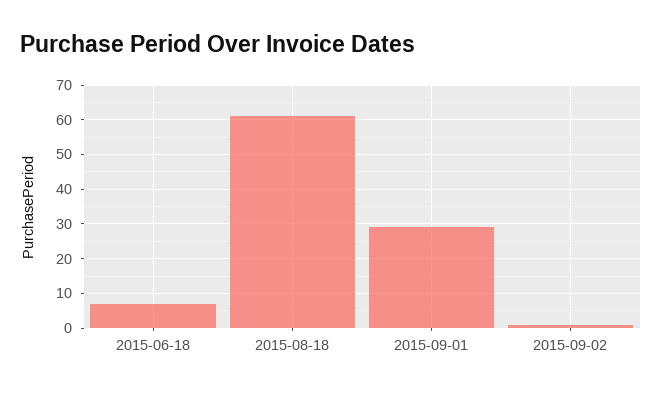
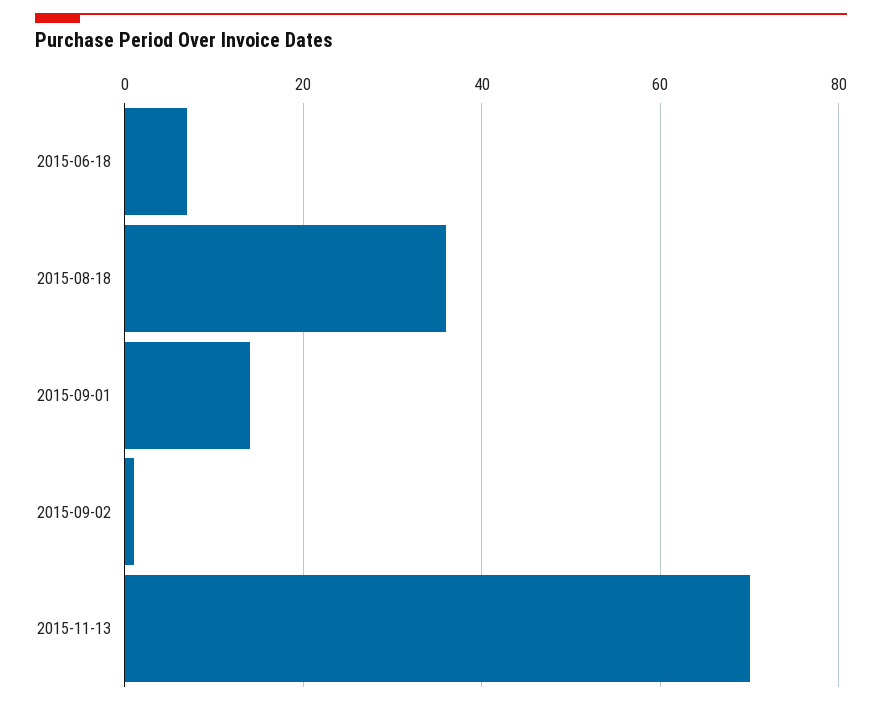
2015-08-18: 60 -> 35
2015-09-01: 30 -> 15
2015-11-13: none -> 70

